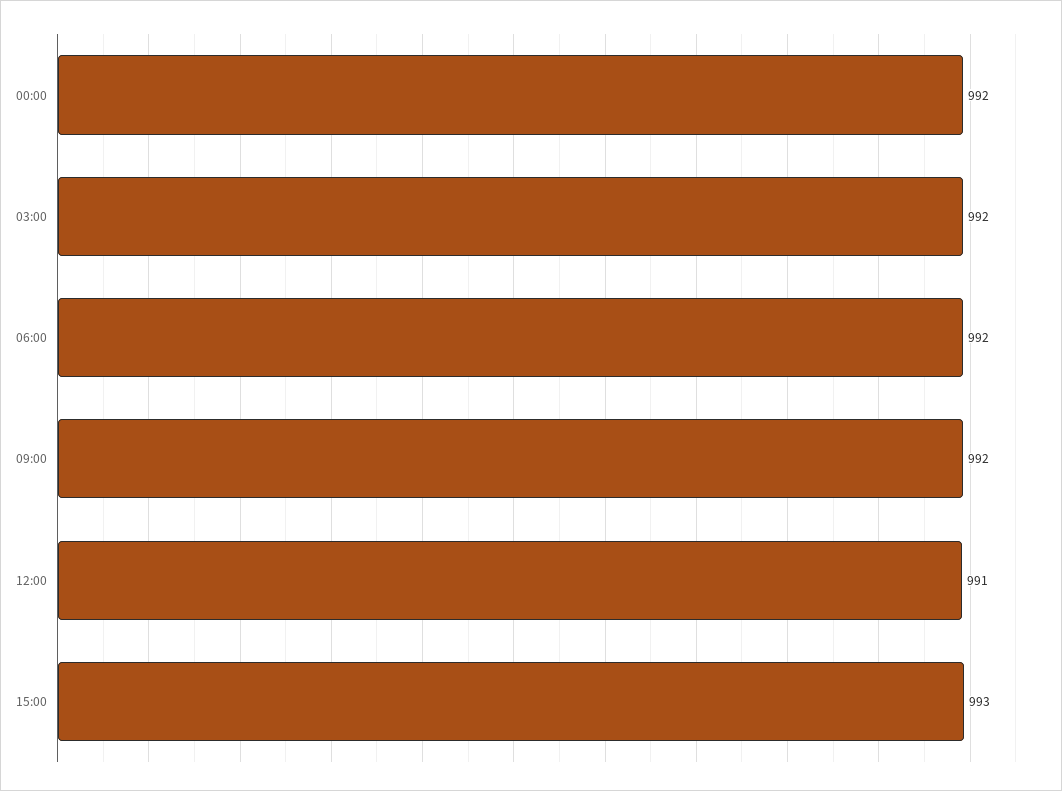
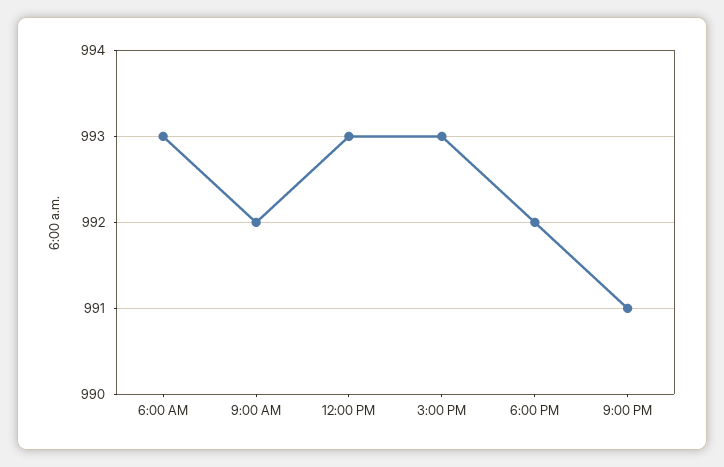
00:00: 992 -> none
03:00: 992 -> none
06:00: 992 -> 993
12:00: 991 -> 993
6:00 PM: none -> 992
9:00 PM: none -> 991

